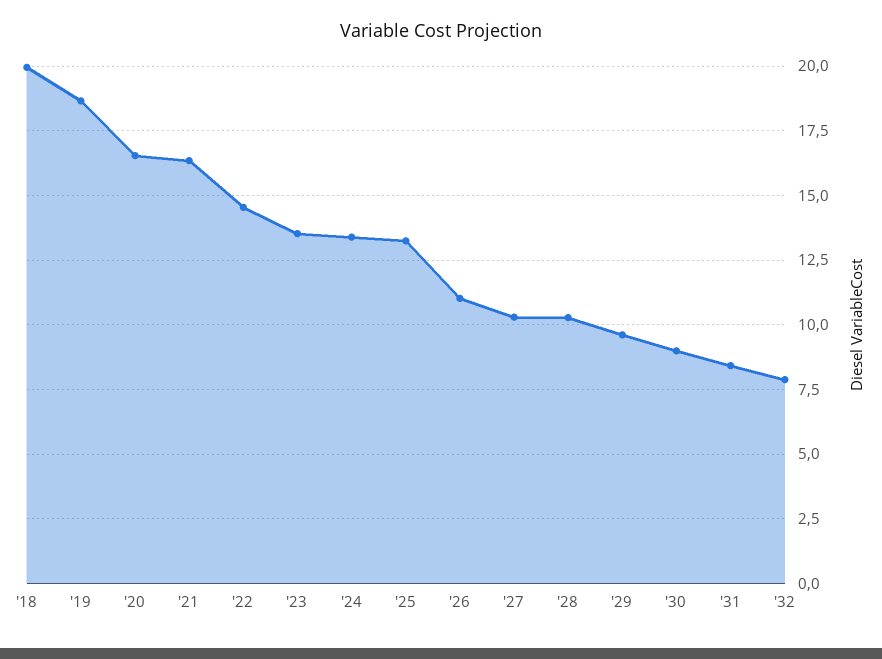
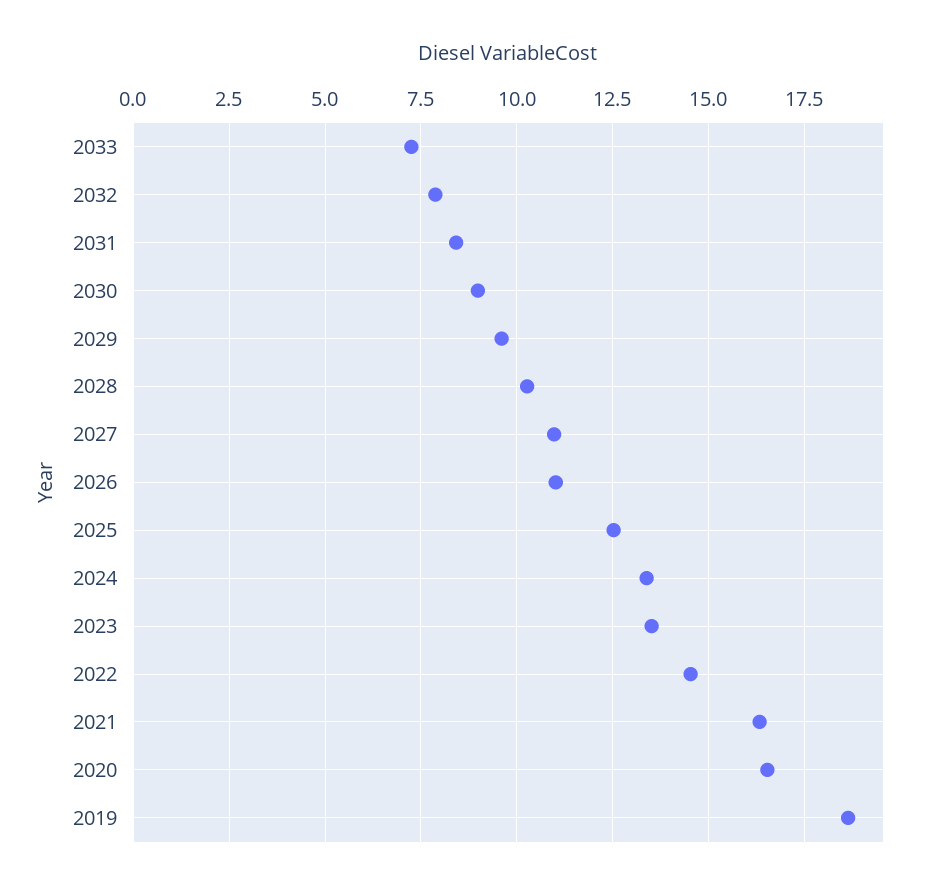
'18: 20 -> none
'25: 13.25 -> 12.5
'27: 10.25 -> 11
2033: none -> 7.25

